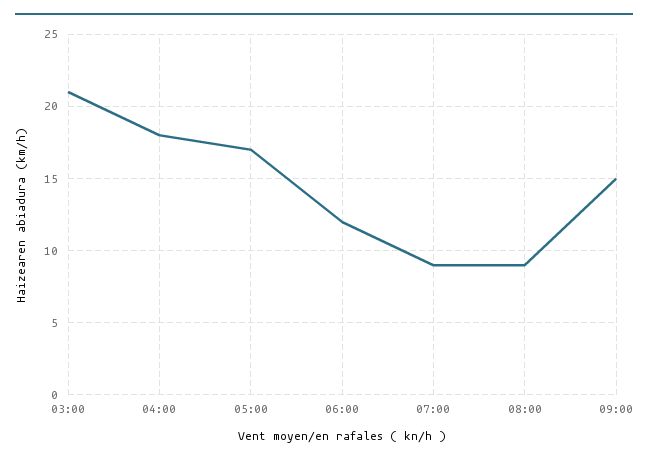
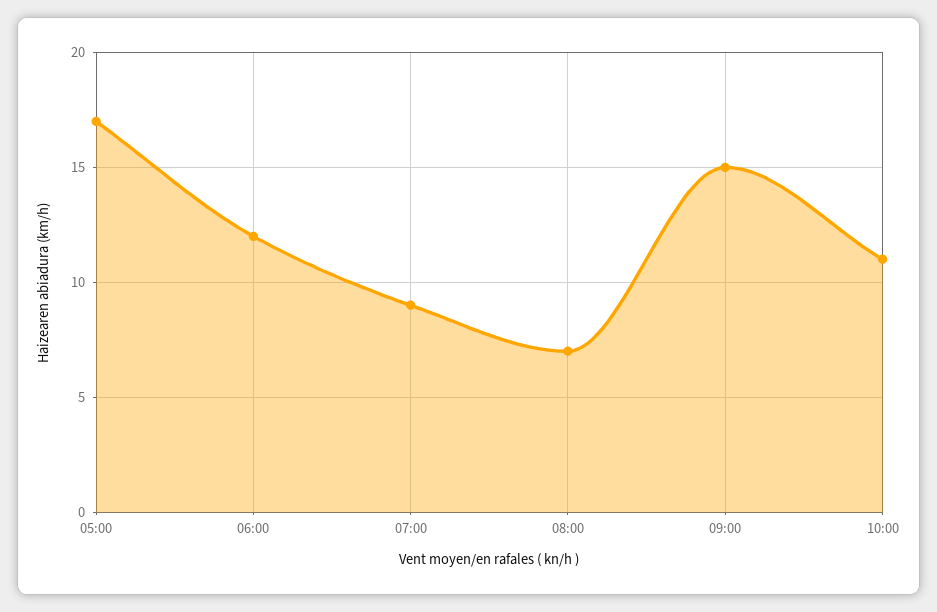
03:00: 21 -> none
04:00: 18 -> none
08:00: 9 -> 7
10:00: none -> 11

